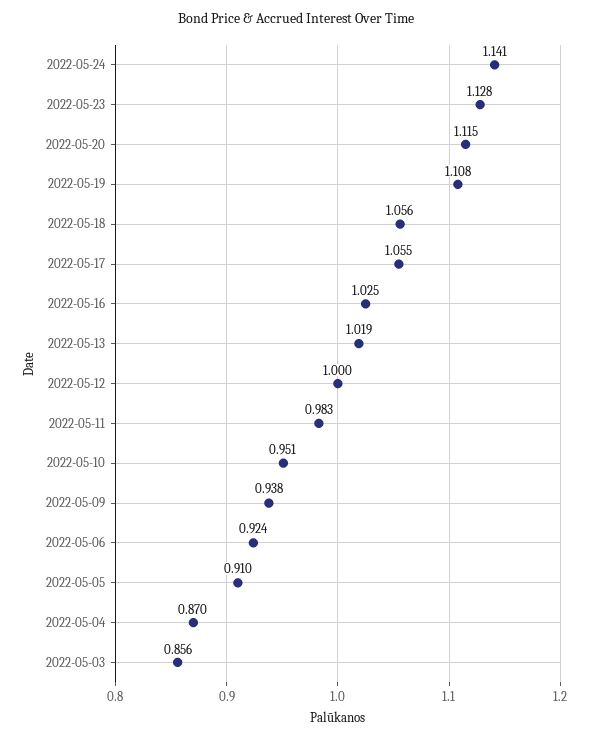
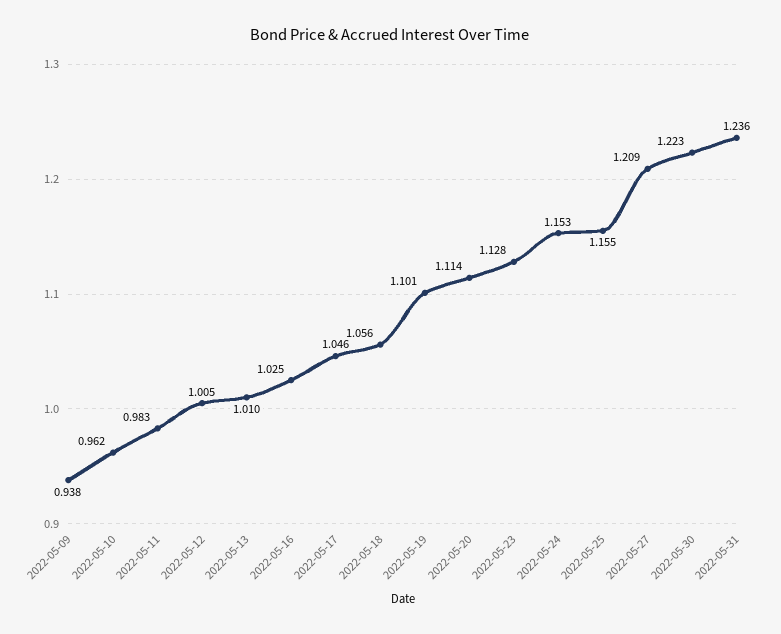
2022-05-24: 1.141 -> 1.153
2022-05-20: 1.115 -> 1.114
2022-05-19: 1.108 -> 1.101
2022-05-17: 1.055 -> 1.046
2022-05-13: 1.019 -> 1.01
2022-05-12: 1 -> 1.005
2022-05-10: 0.951 -> 0.962
2022-05-06: 0.924 -> none
2022-05-05: 0.91 -> none
2022-05-04: 0.87 -> none
2022-05-03: 0.856 -> none
2022-05-25: none -> 1.155
2022-05-27: none -> 1.209
2022-05-30: none -> 1.223
2022-05-31: none -> 1.236

